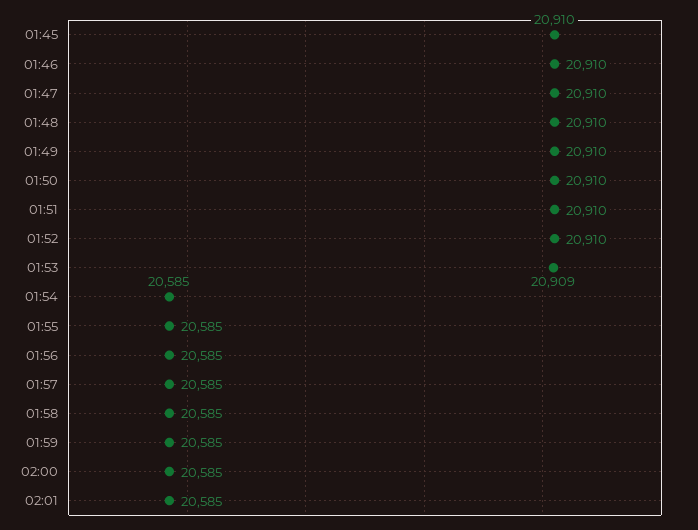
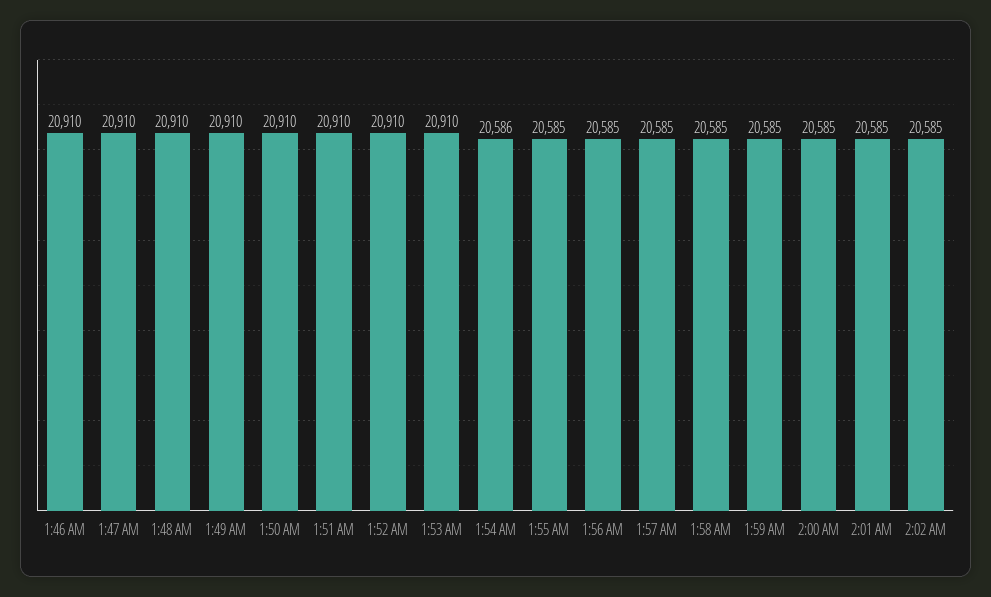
01:45: 20910 -> none
01:53: 20909 -> 20910
01:54: 20585 -> 20586
2:02 AM: none -> 20585

